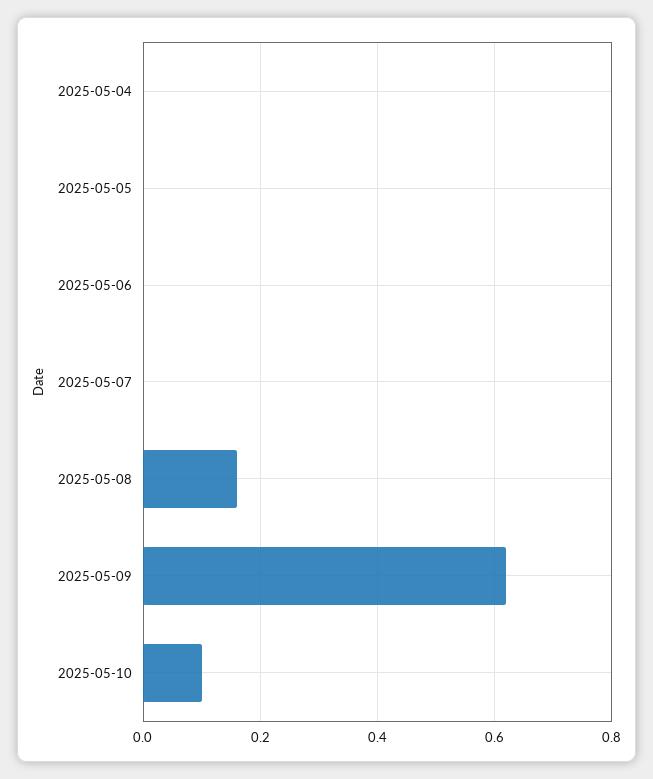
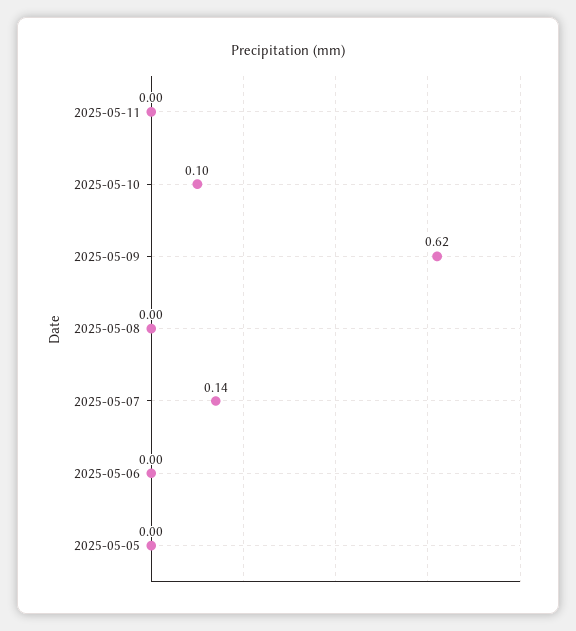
2025-05-04: 0 -> none
2025-05-07: 0 -> 0.14
2025-05-08: 0.15 -> 0
2025-05-11: none -> 0

